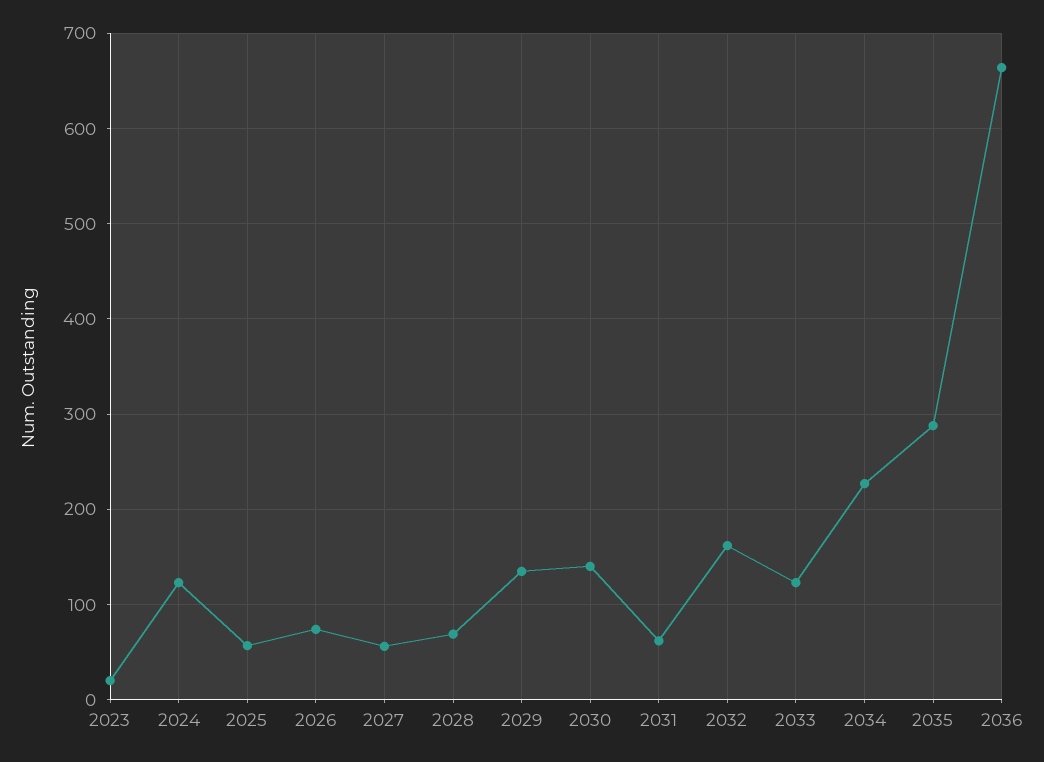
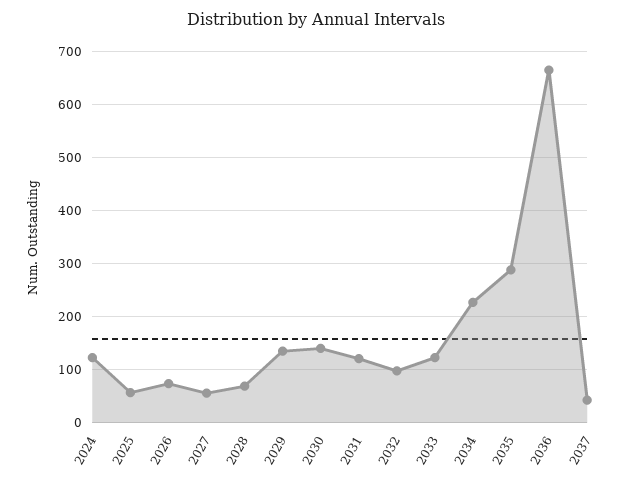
2023: 20 -> none
2031: 60 -> 120
2032: 160 -> 100
2037: none -> 40

